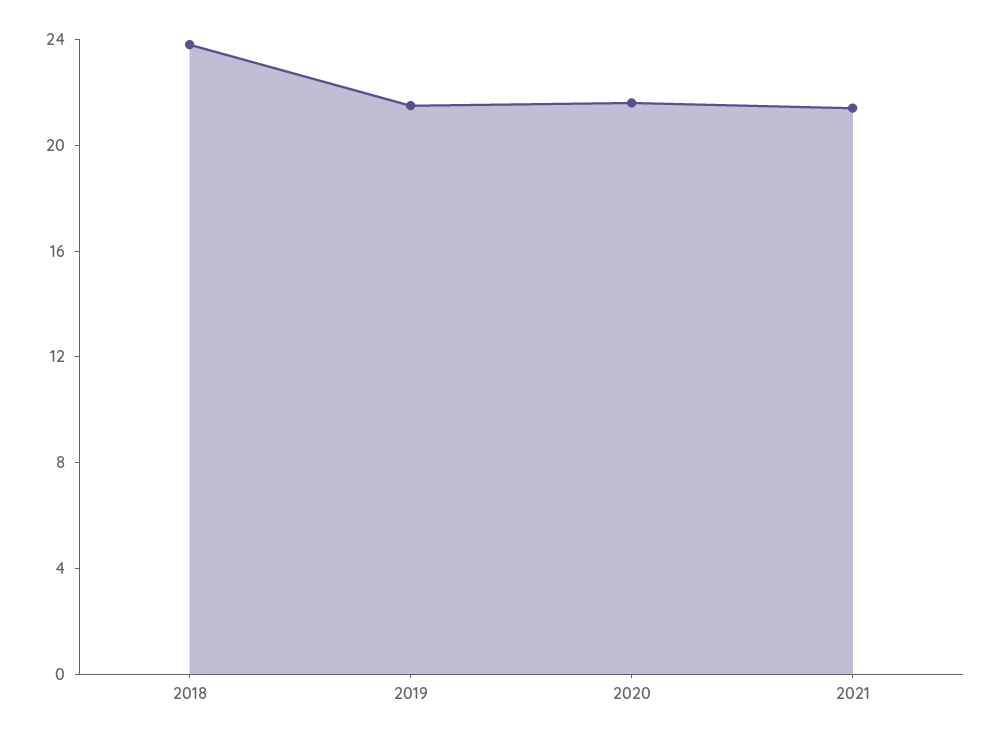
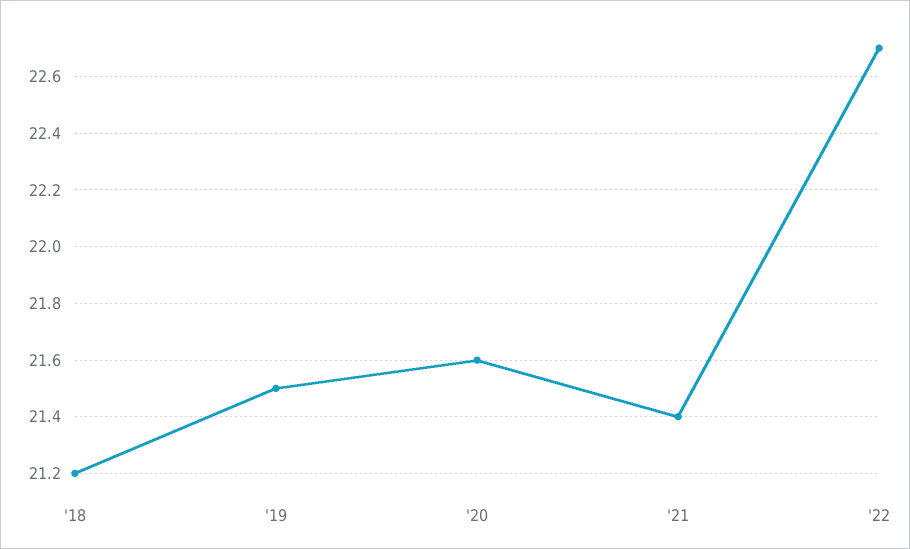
2018: 24 -> 21.2
'22: none -> 22.7

